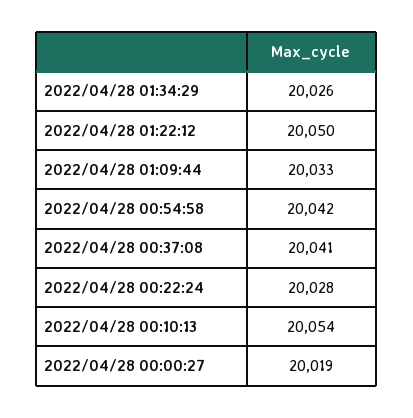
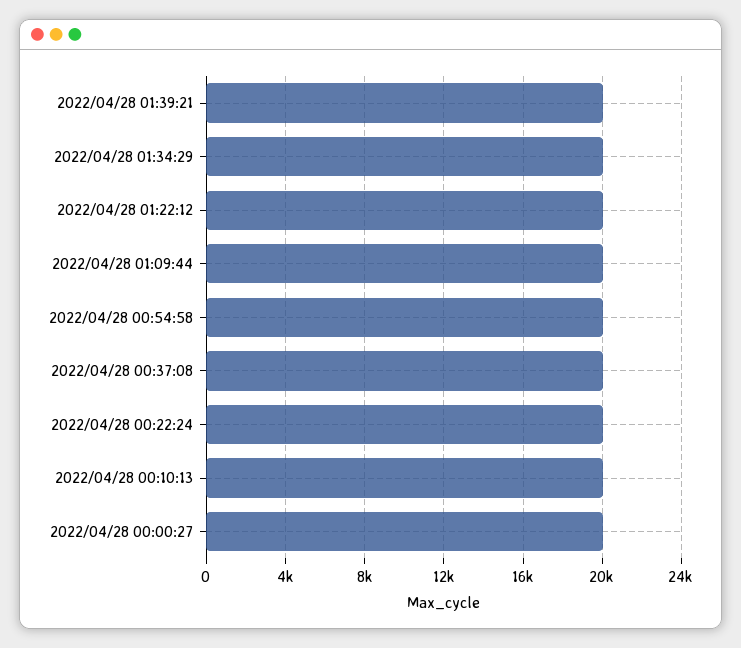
2022/04/28 01:39:21: none -> 20000

